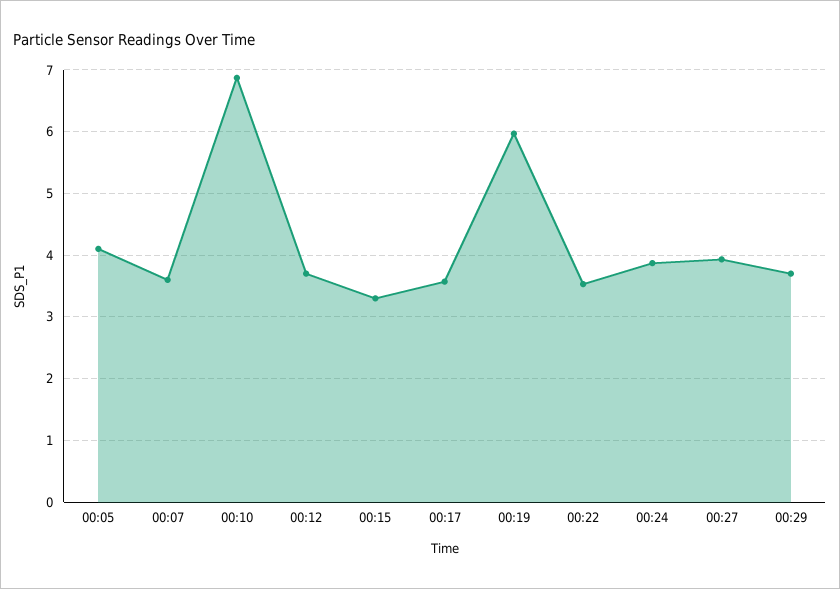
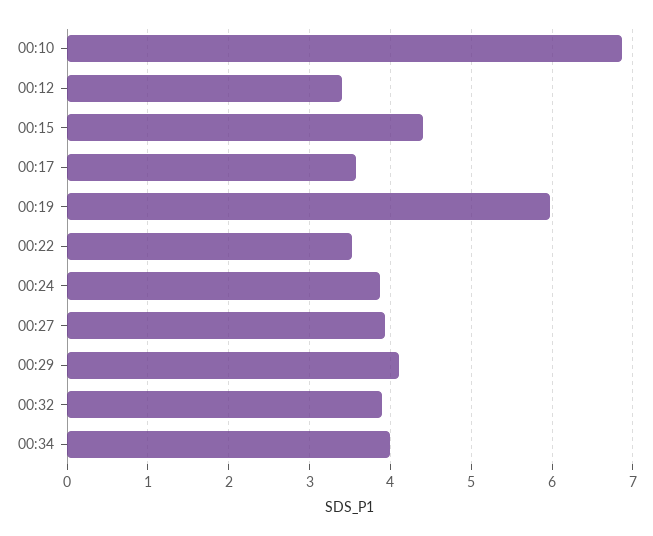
00:05: 4.1 -> none
00:07: 3.6 -> none
00:12: 3.7 -> 3.4
00:15: 3.3 -> 4.4
00:29: 3.7 -> 4.1
00:32: none -> 3.9
00:34: none -> 4

